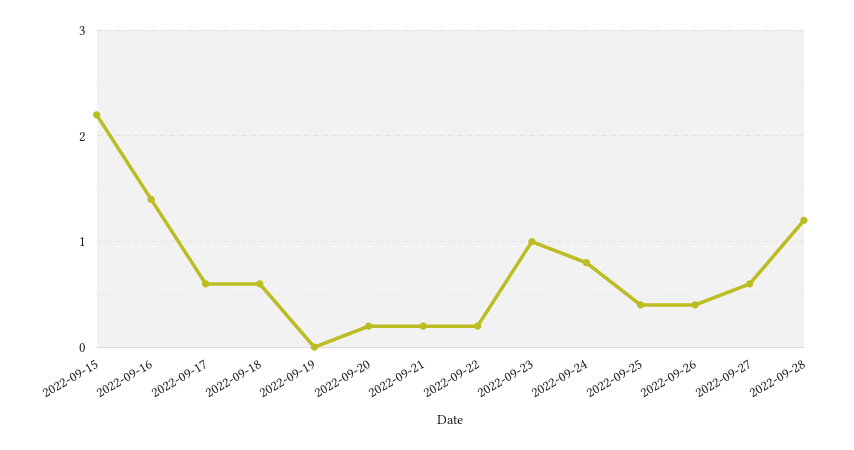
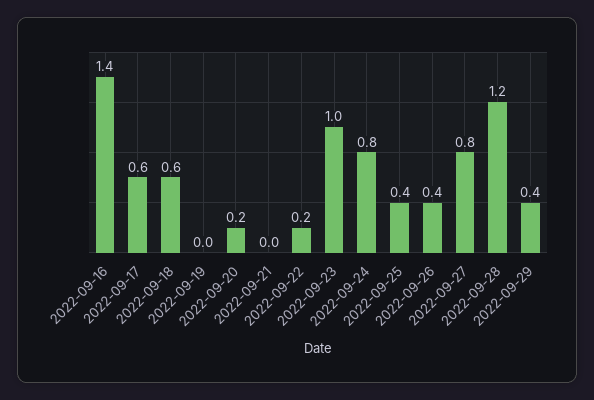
2022-09-15: 2.2 -> none
2022-09-21: 0.2 -> 0
2022-09-27: 0.6 -> 0.8
2022-09-29: none -> 0.4

